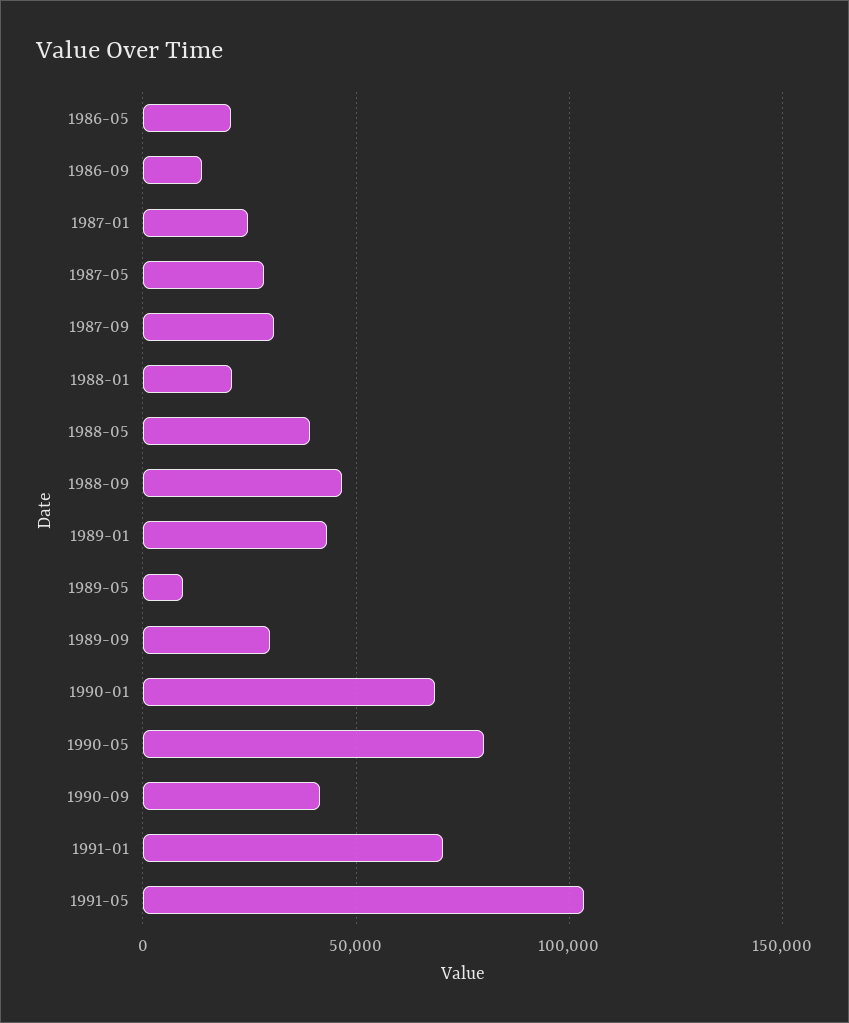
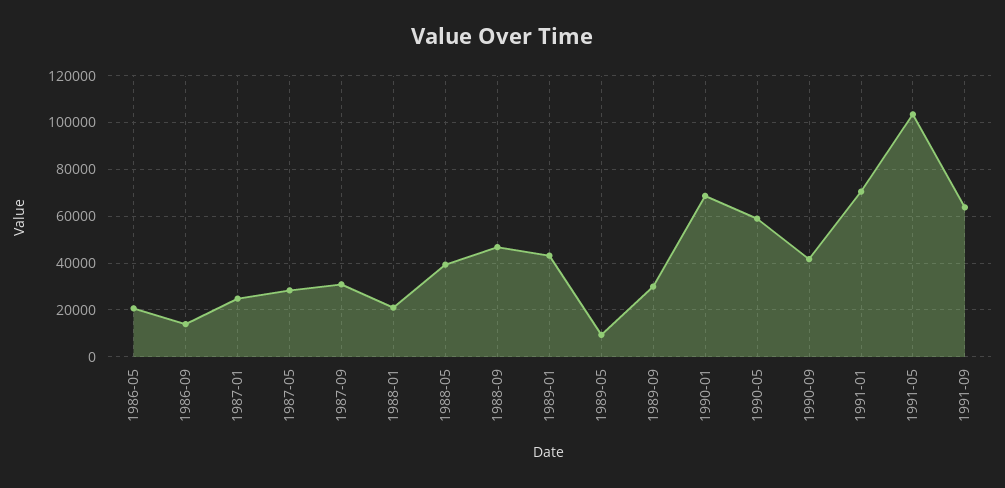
1990-05: 80000 -> 60000
1991-09: none -> 65000

